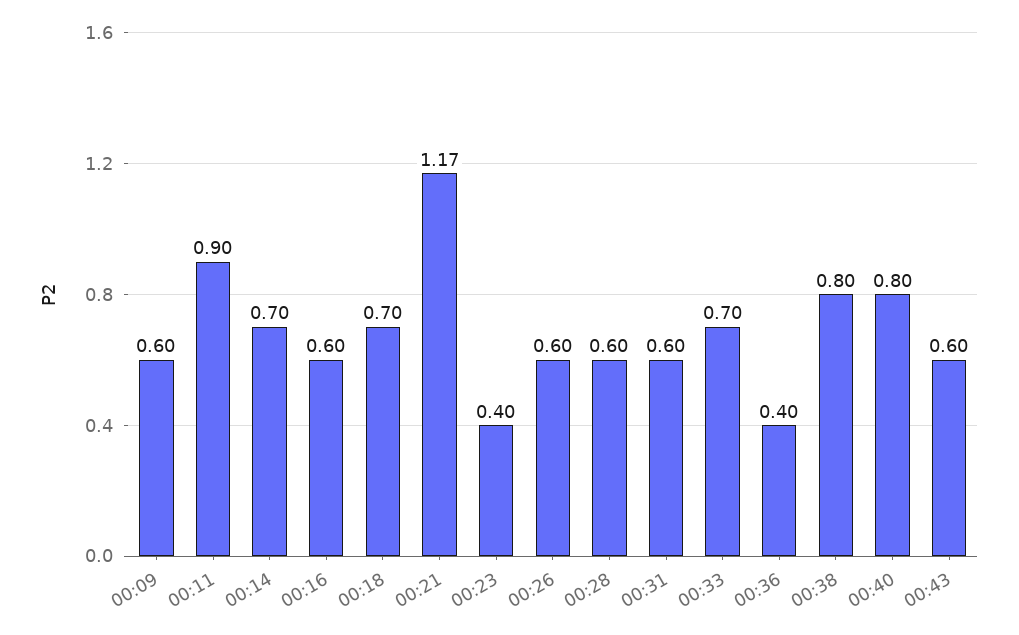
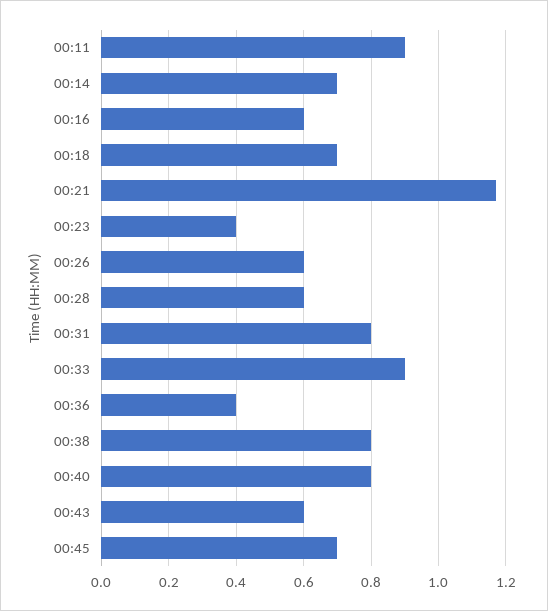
00:09: 0.6 -> none
00:31: 0.6 -> 0.8
00:33: 0.7 -> 0.9
00:45: none -> 0.7

